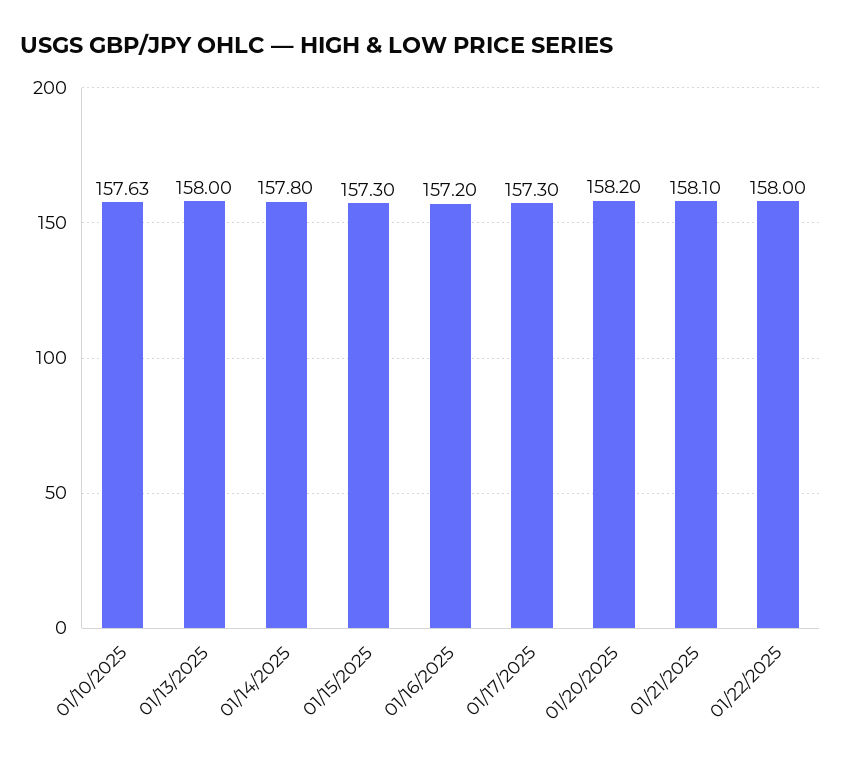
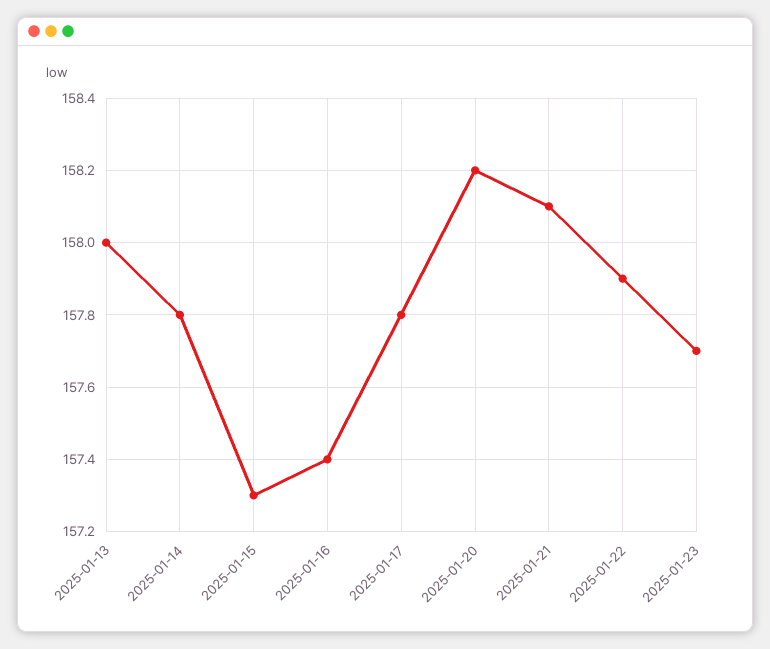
01/10/2025: 157.63 -> none
01/16/2025: 157.2 -> 157.4
01/17/2025: 157.3 -> 157.8
01/22/2025: 158 -> 157.9
2025-01-23: none -> 157.7

